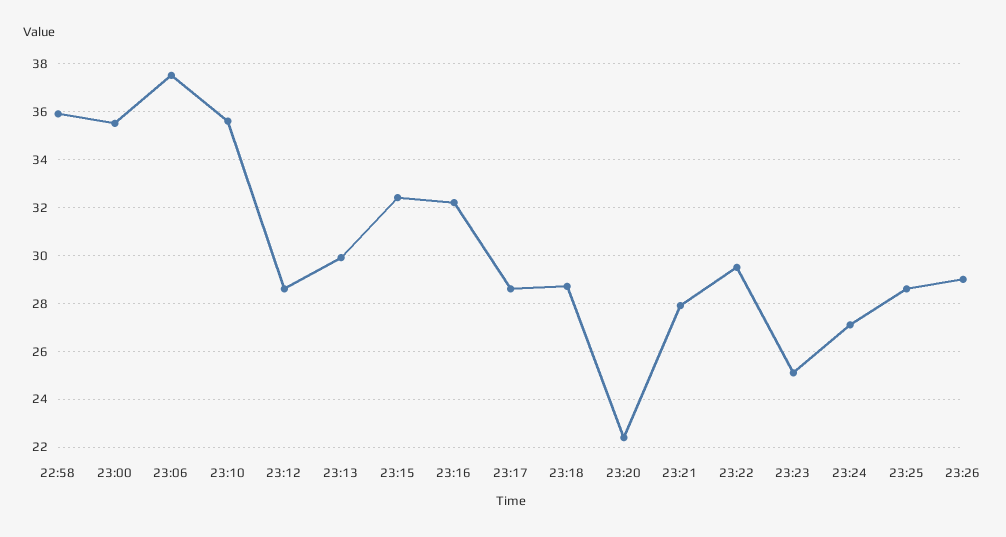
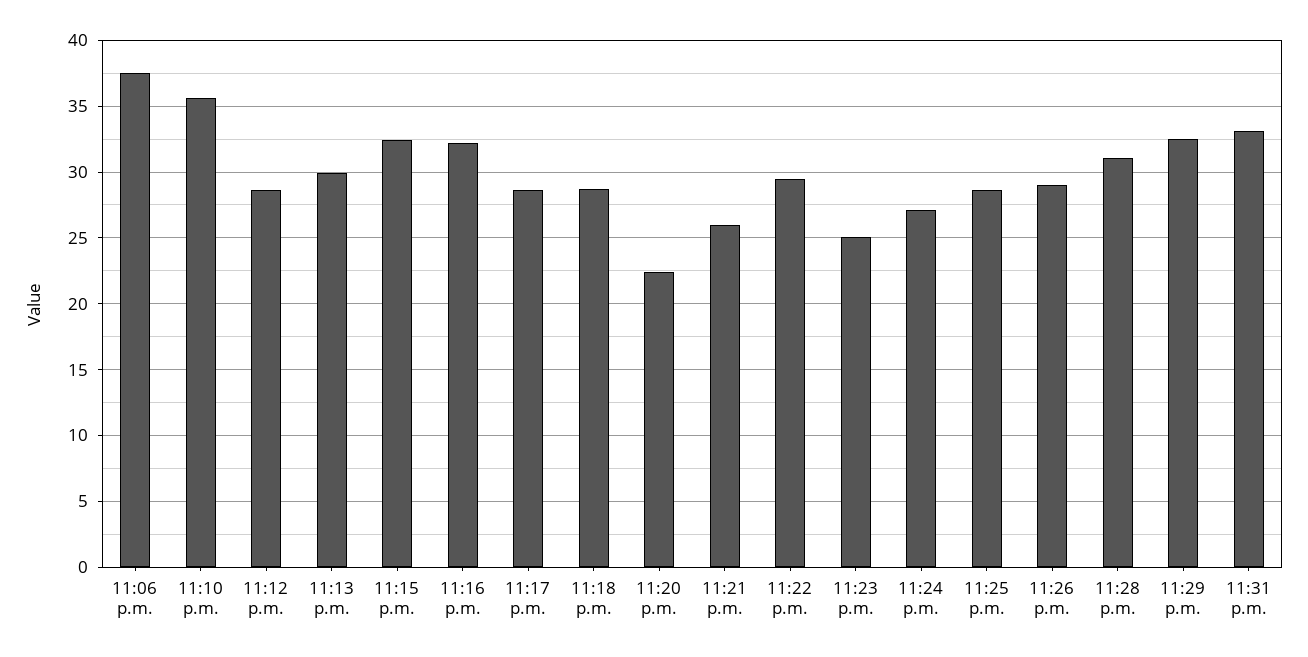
22:58: 36 -> none
23:00: 35.5 -> none
23:21: 28 -> 26
11:28 p.m.: none -> 31
11:29 p.m.: none -> 32.5
11:31 p.m.: none -> 33

